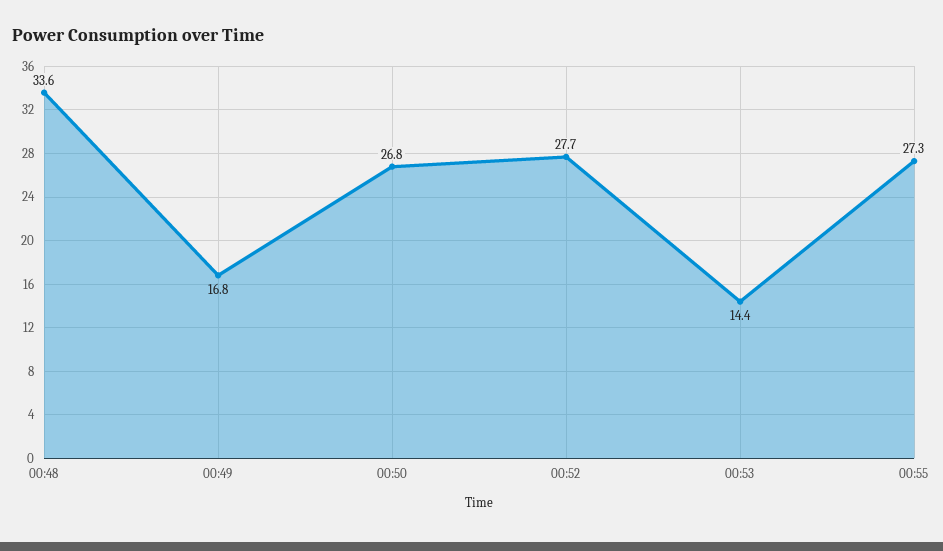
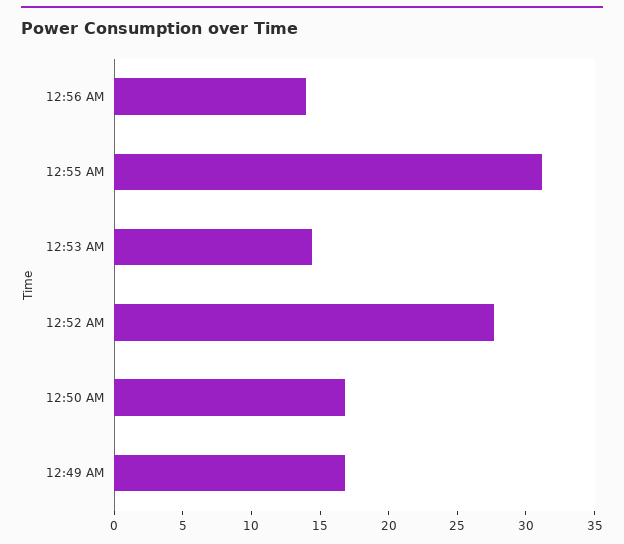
00:48: 33.6 -> none
00:50: 26.8 -> 17
00:55: 27.3 -> 31
12:56 AM: none -> 14

